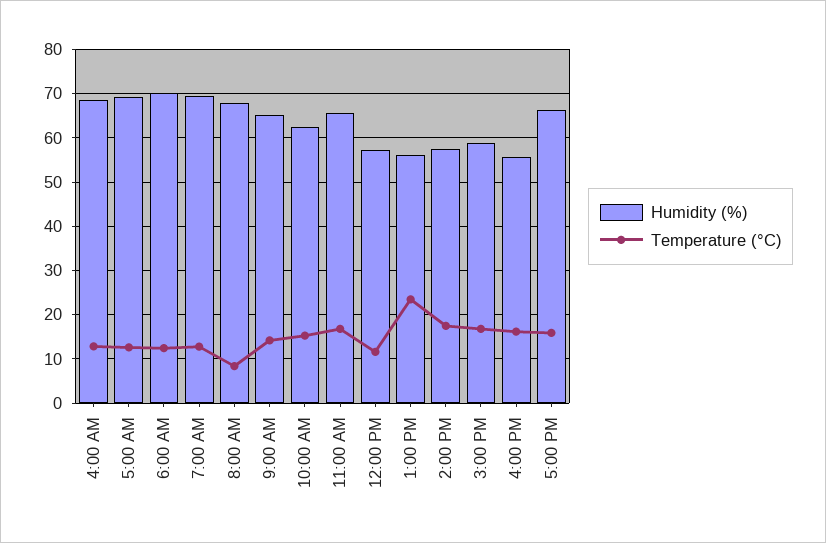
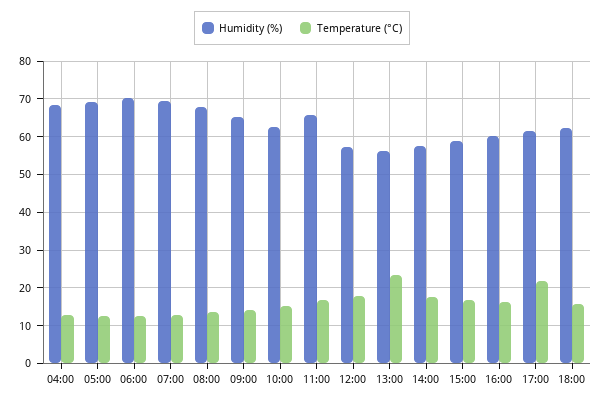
Temperature (°C), 8:00 AM: 8 -> 14
Temperature (°C), 12:00 PM: 12 -> 18
Humidity (%), 4:00 PM: 56 -> 60
Humidity (%), 5:00 PM: 66 -> 62
Temperature (°C), 5:00 PM: 16 -> 22
Humidity (%), 18:00: none -> 62
Temperature (°C), 18:00: none -> 16

